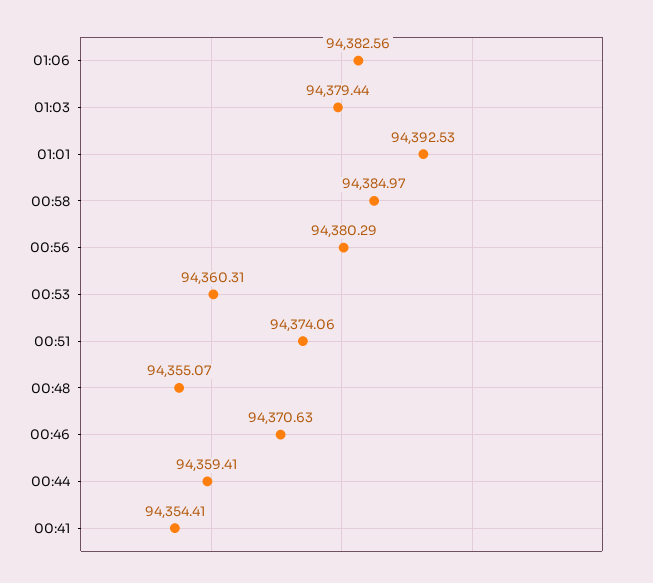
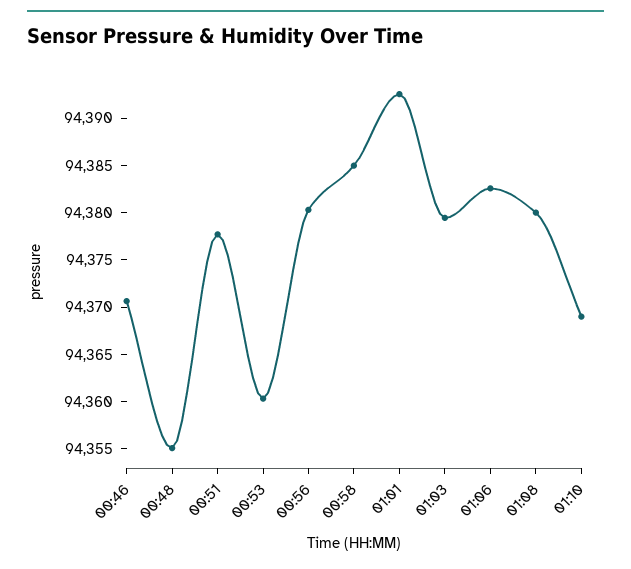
00:51: 94374.06 -> 94378
00:44: 94359.41 -> none
00:41: 94354.41 -> none
01:08: none -> 94380
01:10: none -> 94369

